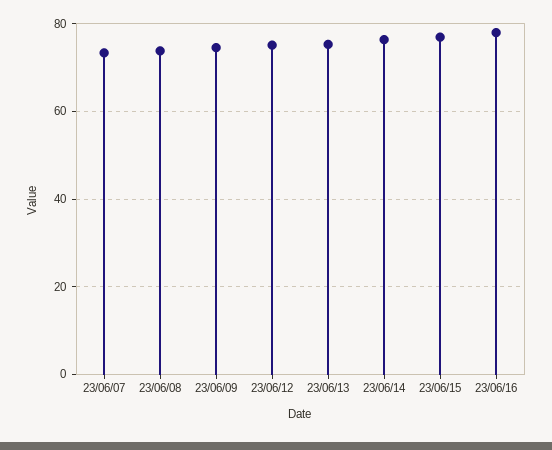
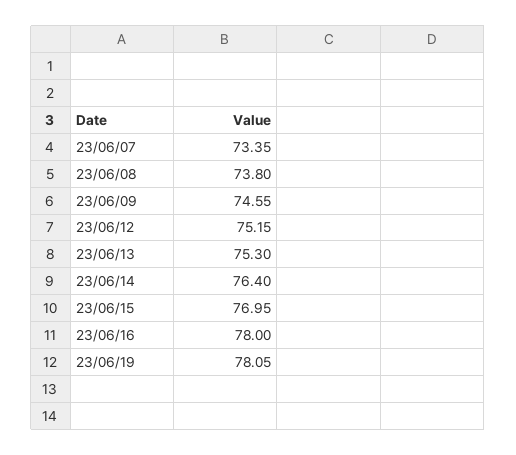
23/06/19: none -> 78.05

